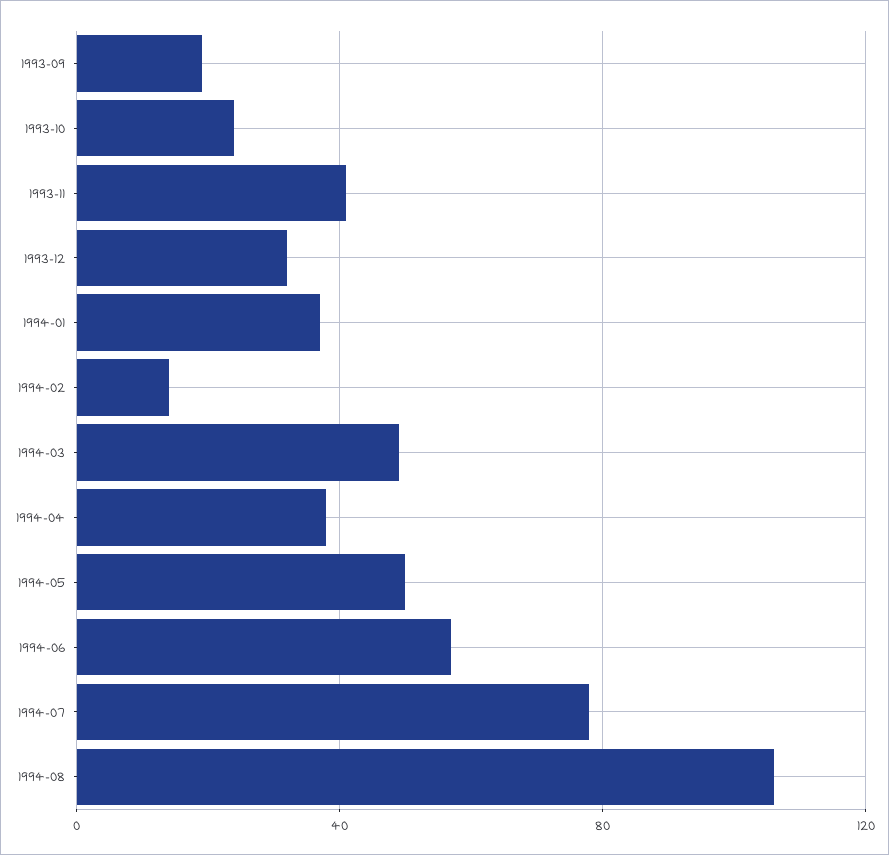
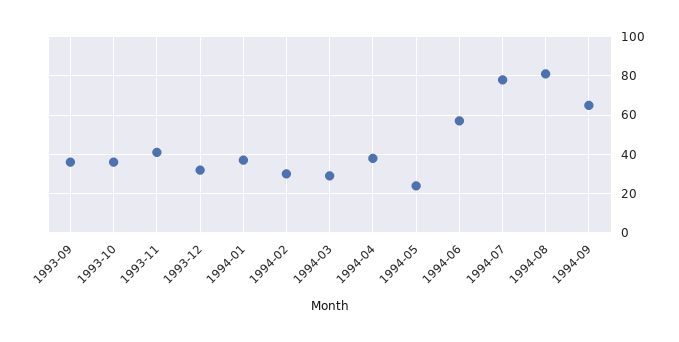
1993-09: 20 -> 35
1993-10: 25 -> 35
1994-02: 15 -> 30
1994-03: 50 -> 30
1994-05: 50 -> 25
1994-08: 105 -> 80
1994-09: none -> 65

